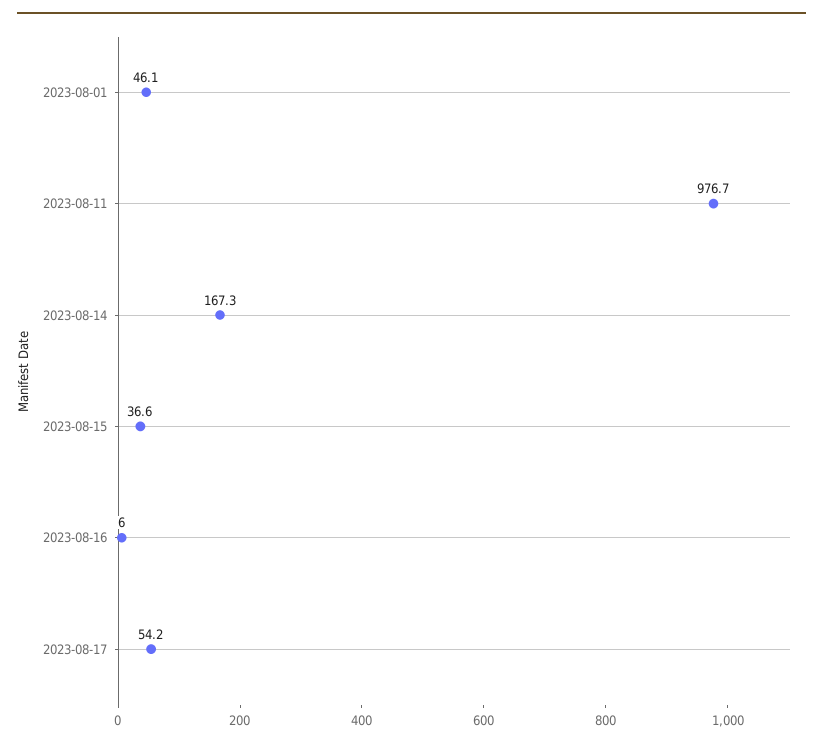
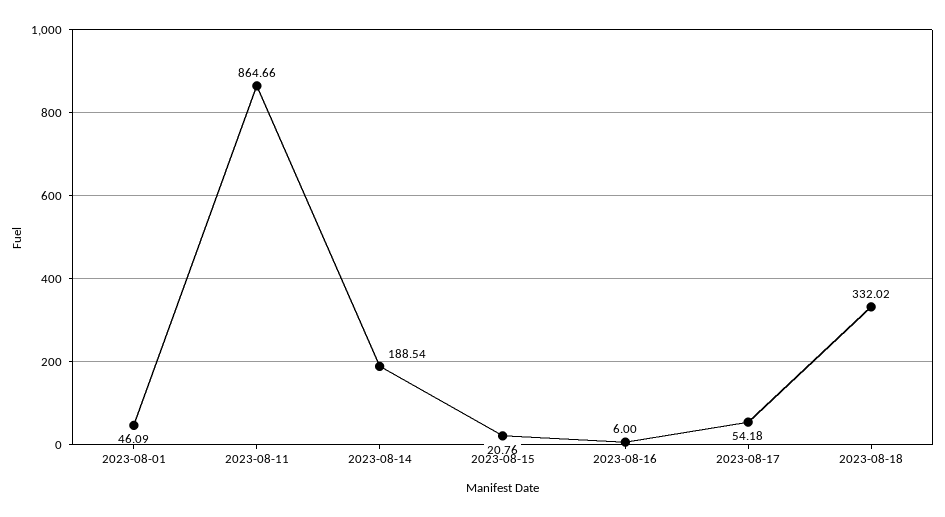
2023-08-11: 976.7 -> 864.66
2023-08-14: 167.3 -> 188.54
2023-08-15: 36.6 -> 20.76
2023-08-18: none -> 332.02

